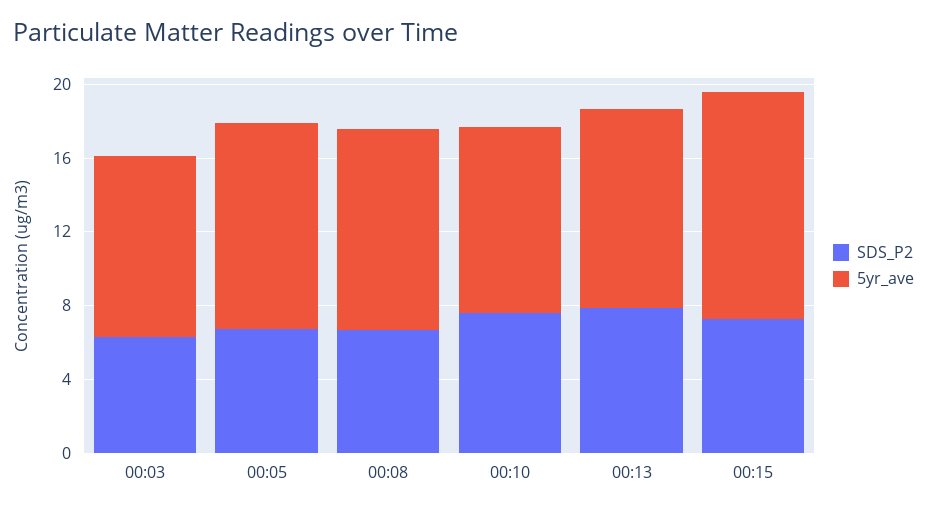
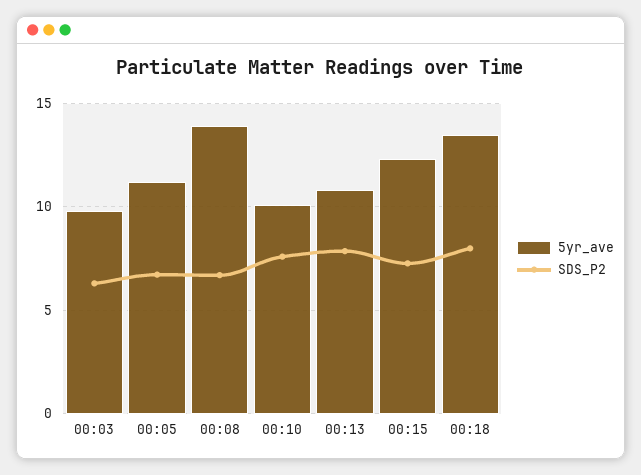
5yr_ave, 00:08: 11 -> 14
5yr_ave, 00:18: none -> 13.5
SDS_P2, 00:18: none -> 8

